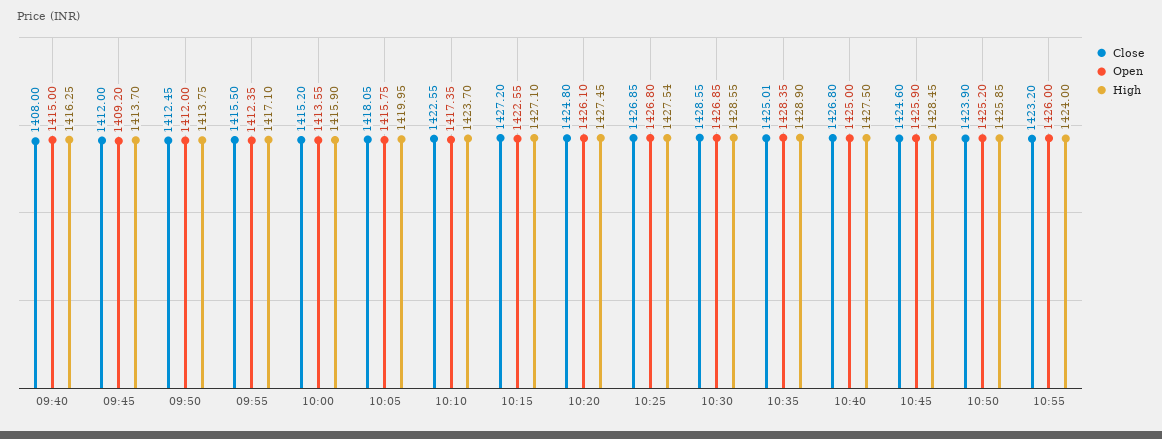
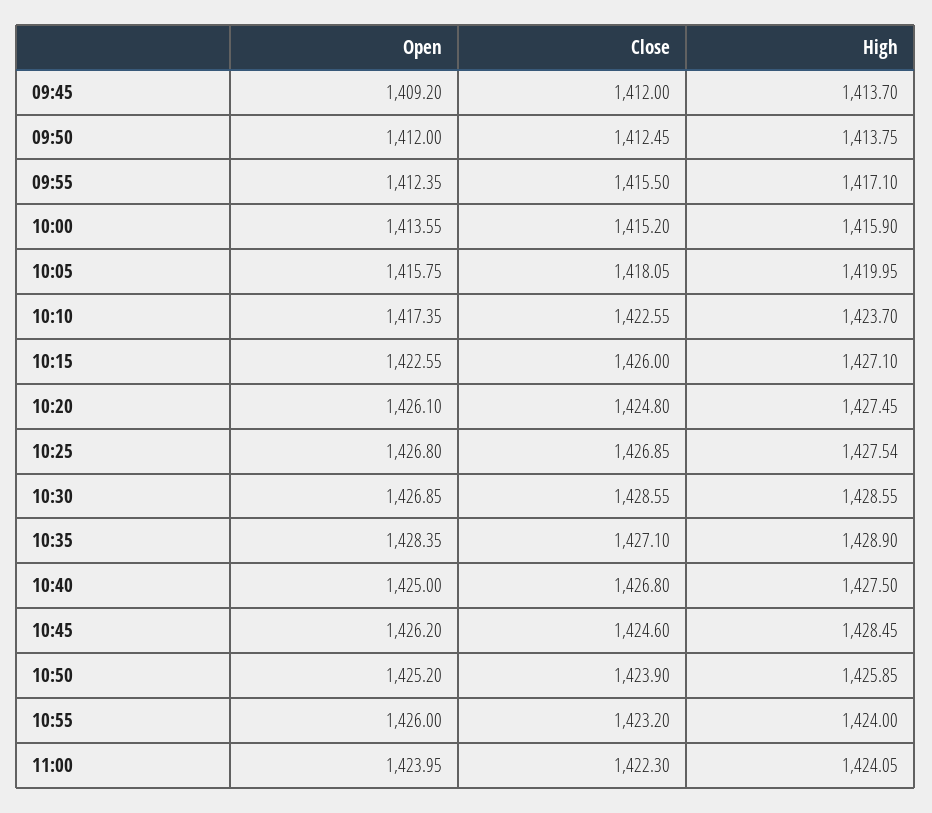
Close, 09:40: 1408 -> none
Open, 09:40: 1415 -> none
High, 09:40: 1416.25 -> none
Close, 10:15: 1427.2 -> 1426
Close, 10:35: 1425.01 -> 1427.1
Open, 10:45: 1425.9 -> 1426.2
Open, 11:00: none -> 1423.95
Close, 11:00: none -> 1422.3
High, 11:00: none -> 1424.05

